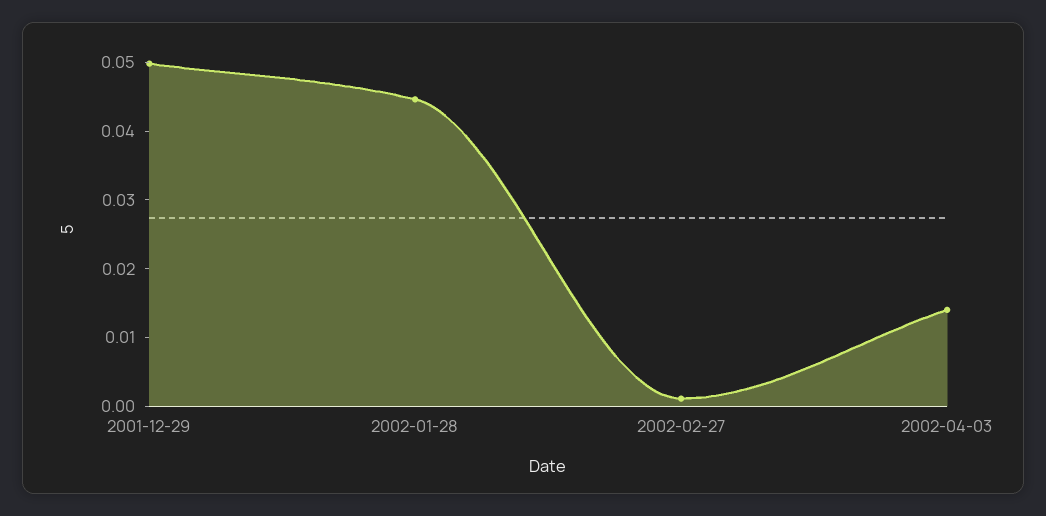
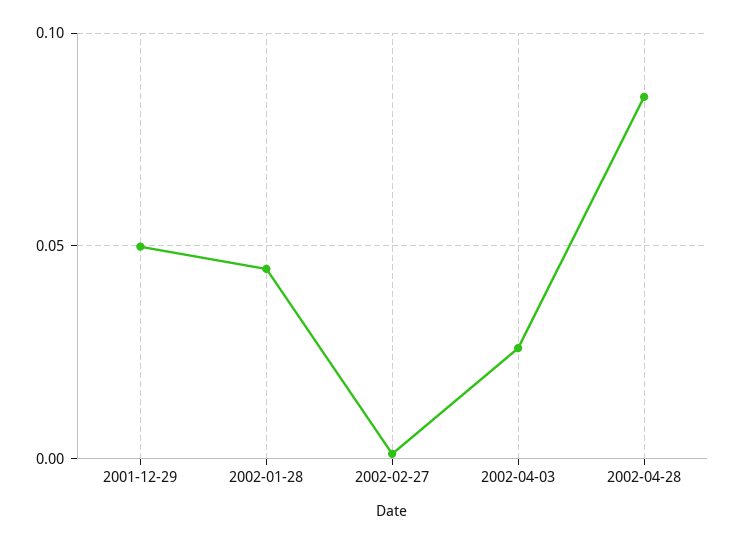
2002-04-03: 0.014 -> 0.025
2002-04-28: none -> 0.085

